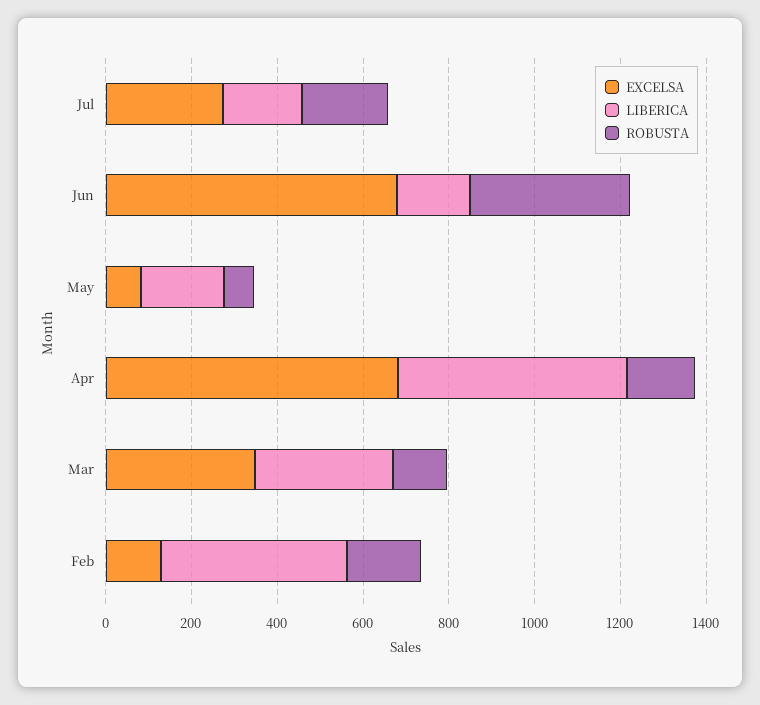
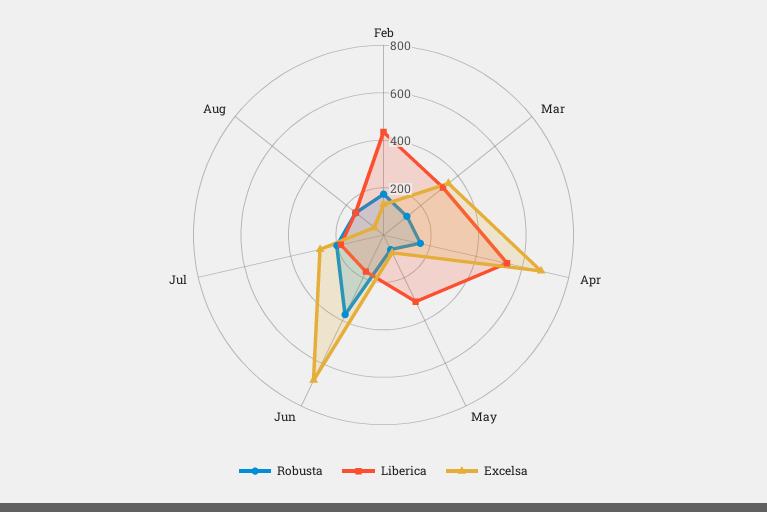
LIBERICA, May: 200 -> 300
ROBUSTA, Aug: none -> 150
LIBERICA, Aug: none -> 150
EXCELSA, Aug: none -> 50

